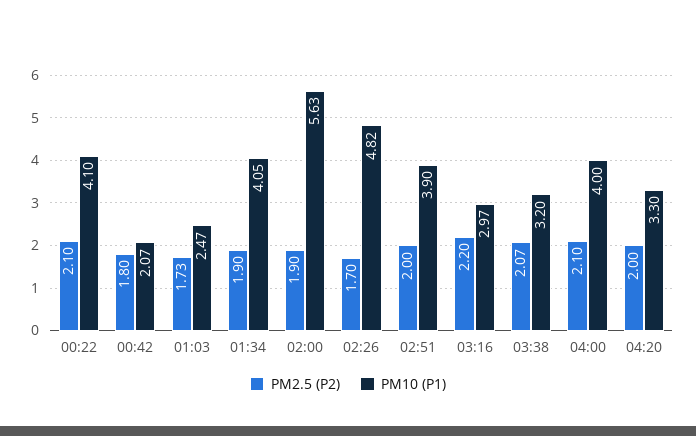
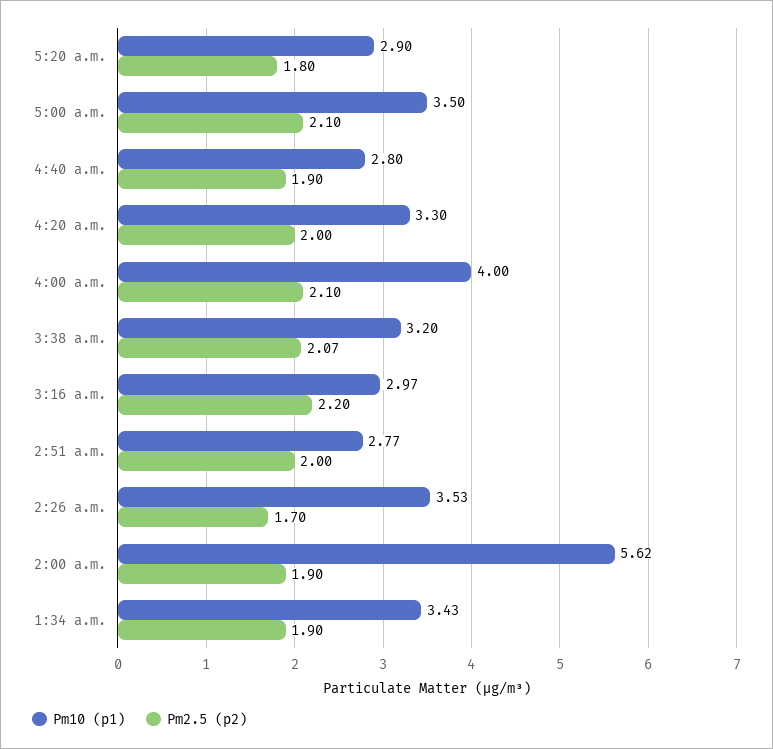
PM2.5 (P2), 00:22: 2.1 -> none
PM10 (P1), 00:22: 4.1 -> none
PM2.5 (P2), 00:42: 1.8 -> none
PM10 (P1), 00:42: 2.07 -> none
PM2.5 (P2), 01:03: 1.73 -> none
PM10 (P1), 01:03: 2.47 -> none
PM10 (P1), 01:34: 4.05 -> 3.43
PM10 (P1), 02:00: 5.63 -> 5.62
PM10 (P1), 02:26: 4.82 -> 3.53
PM10 (P1), 02:51: 3.9 -> 2.77
PM10 (P1), 5:20 a.m.: none -> 2.9
PM2.5 (P2), 5:20 a.m.: none -> 1.8
PM10 (P1), 5:00 a.m.: none -> 3.5
PM2.5 (P2), 5:00 a.m.: none -> 2.1
PM10 (P1), 4:40 a.m.: none -> 2.8
PM2.5 (P2), 4:40 a.m.: none -> 1.9

